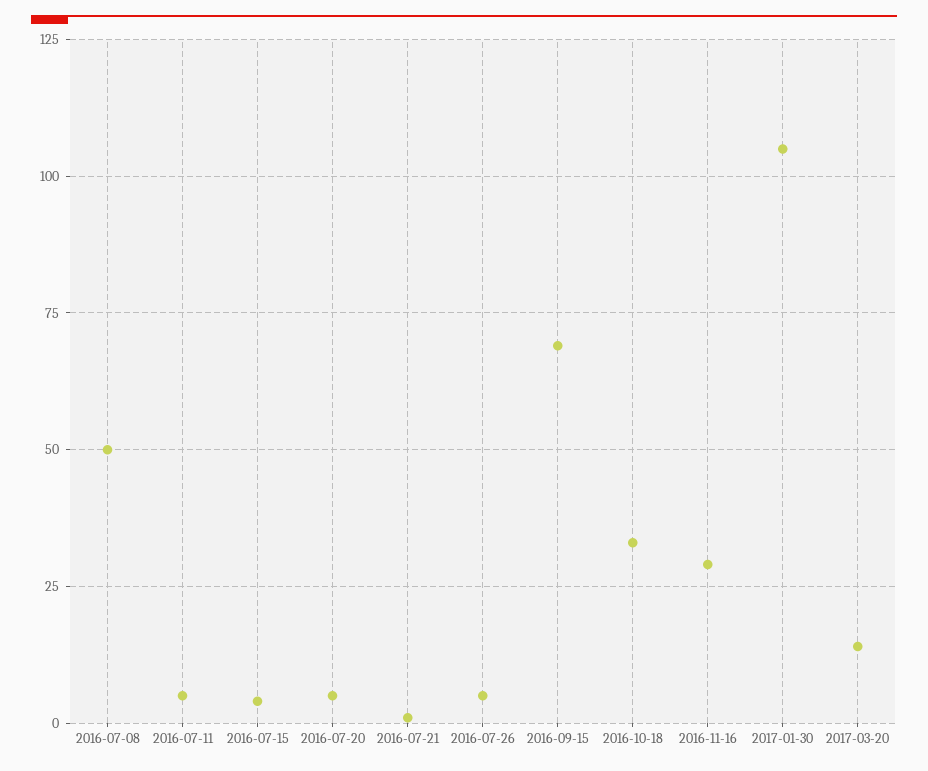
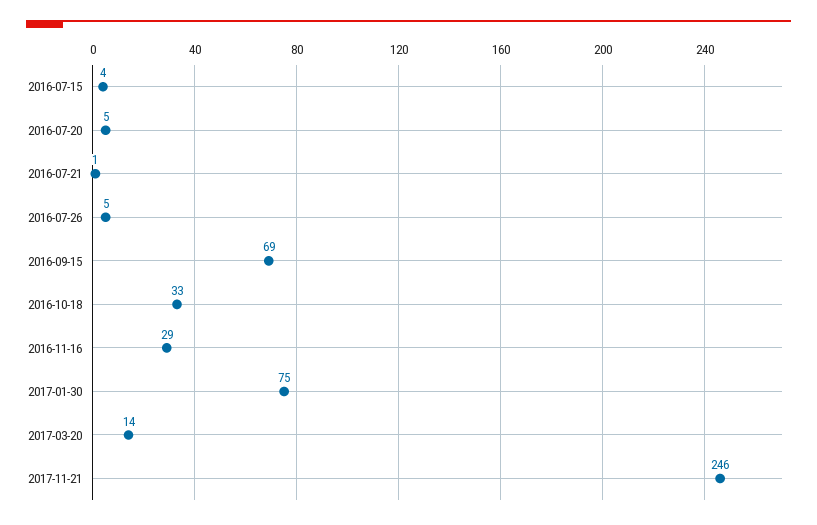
2016-07-08: 50 -> none
2016-07-11: 5 -> none
2017-01-30: 105 -> 75
2017-11-21: none -> 246

